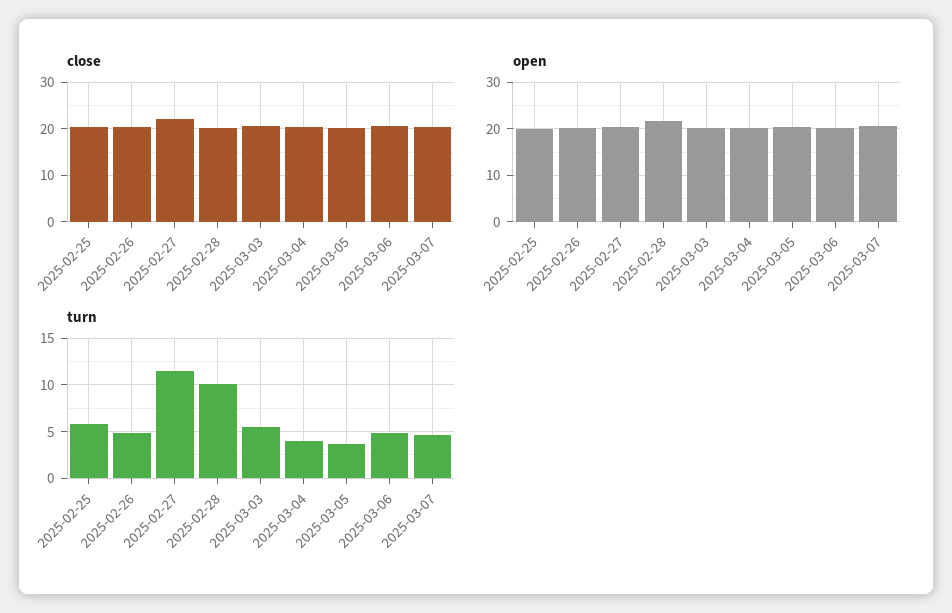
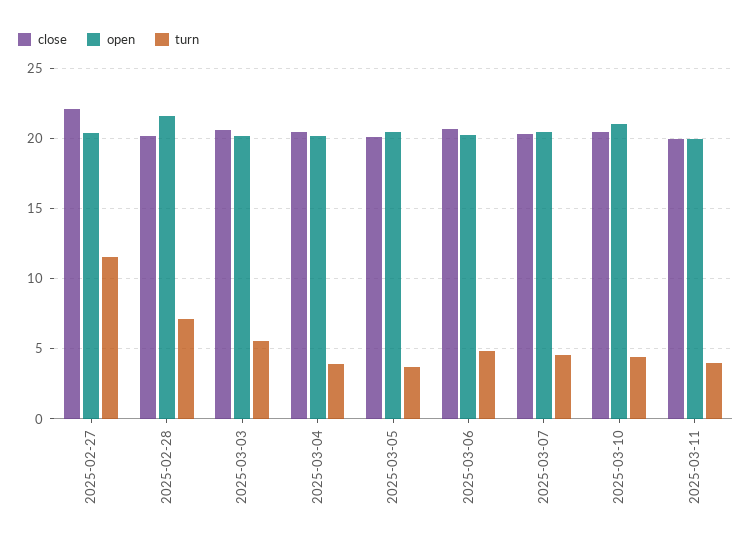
close, 2025-02-25: 20 -> none
close, 2025-02-26: 20 -> none
open, 2025-02-25: 20 -> none
open, 2025-02-26: 20 -> none
turn, 2025-02-25: 6 -> none
turn, 2025-02-26: 5 -> none
turn, 2025-02-28: 10 -> 7
close, 2025-03-10: none -> 20.5
open, 2025-03-10: none -> 21
turn, 2025-03-10: none -> 4.5
close, 2025-03-11: none -> 20
open, 2025-03-11: none -> 20
turn, 2025-03-11: none -> 4

